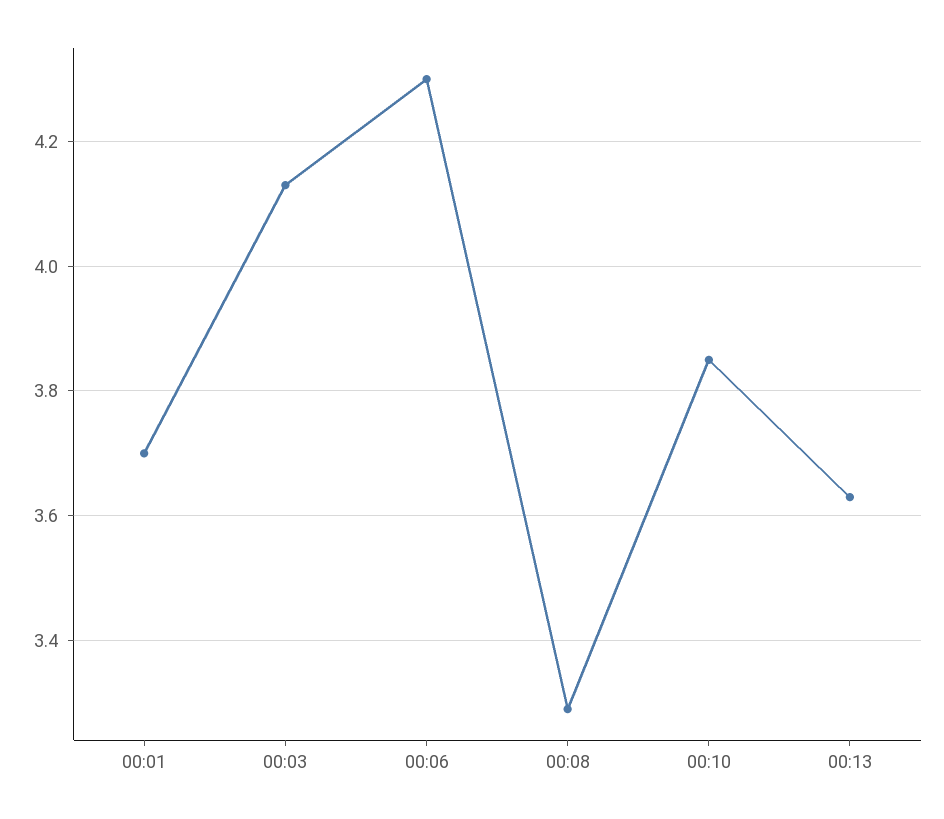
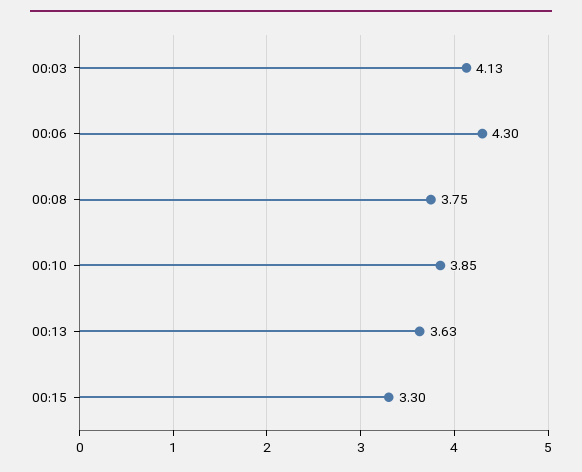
00:01: 3.7 -> none
00:08: 3.3 -> 3.75
00:15: none -> 3.3

